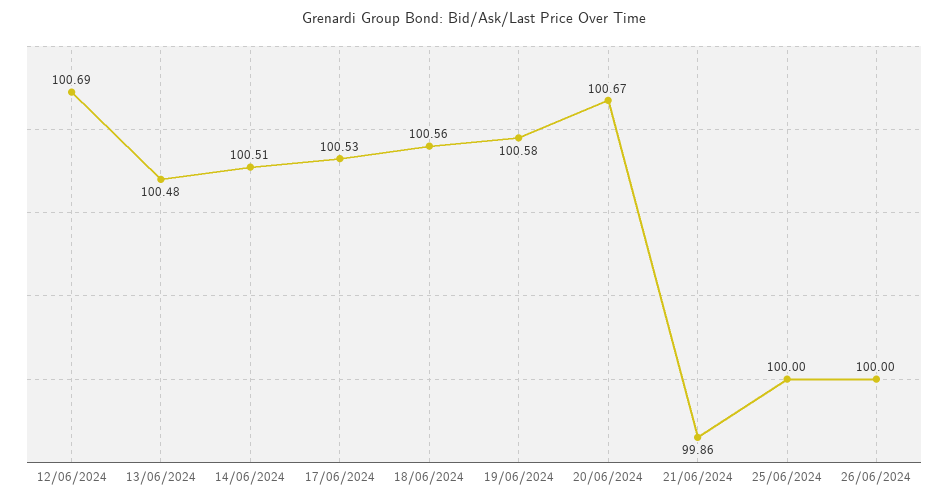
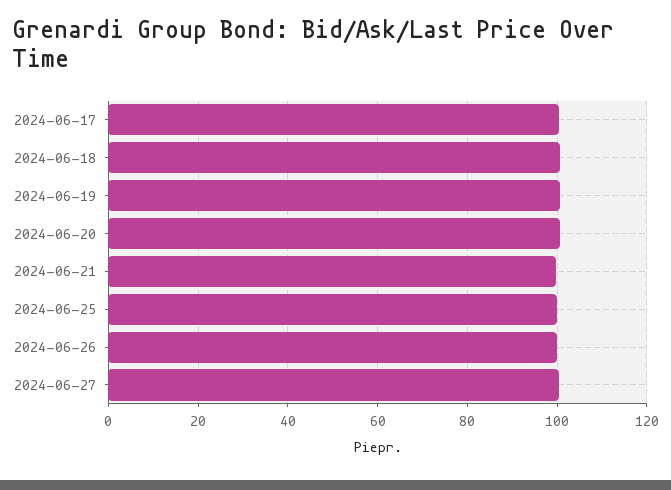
12/06/2024: 100.69 -> none
13/06/2024: 100.48 -> none
14/06/2024: 100.51 -> none
2024-06-27: none -> 100

